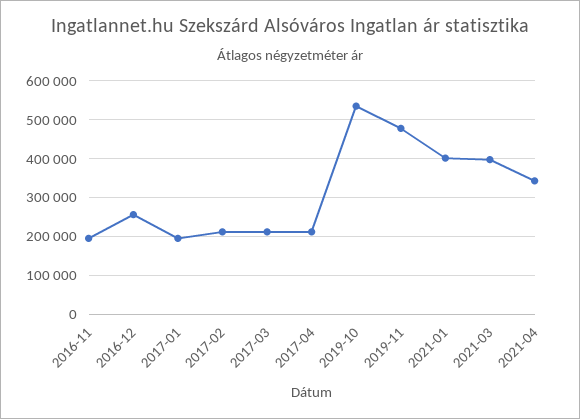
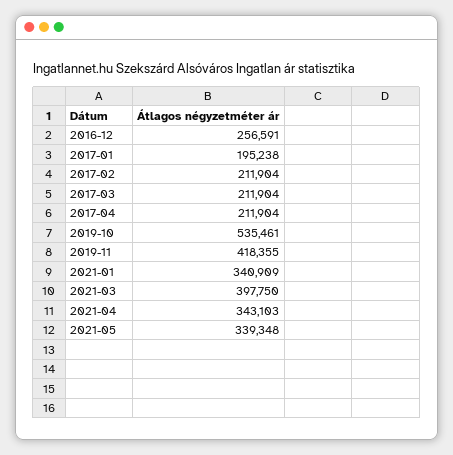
2016-11: 200000 -> none
2019-11: 480000 -> 418355
2021-01: 400000 -> 340909
2021-05: none -> 339348

